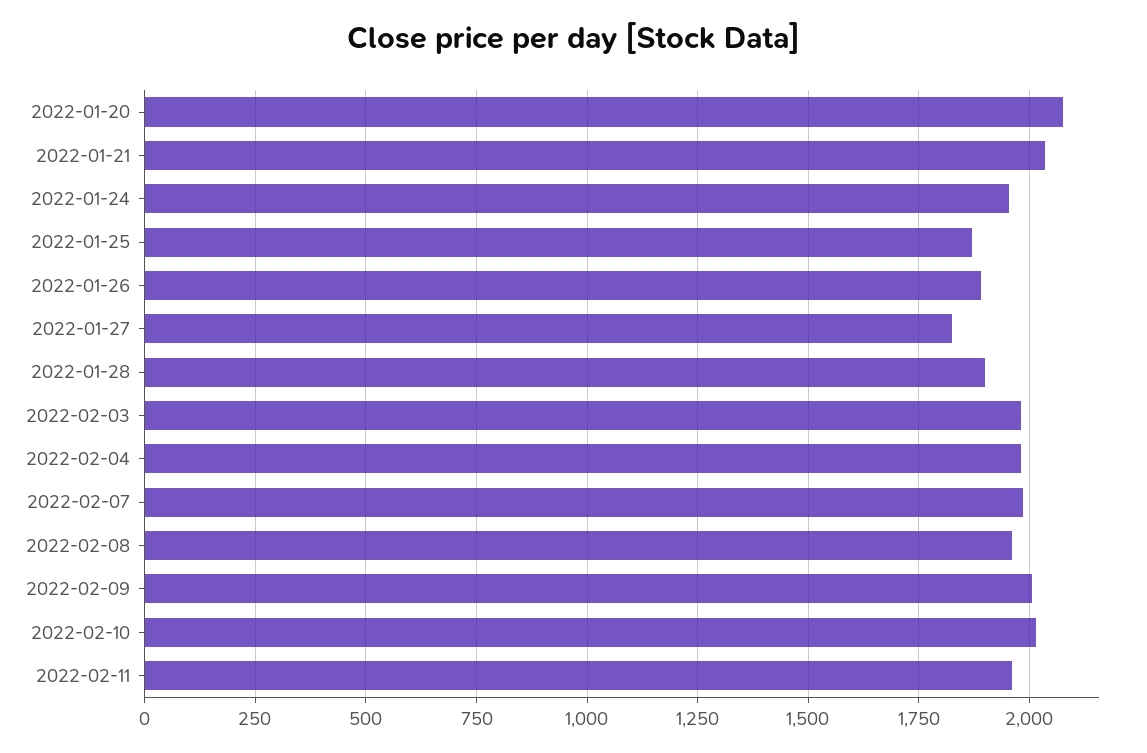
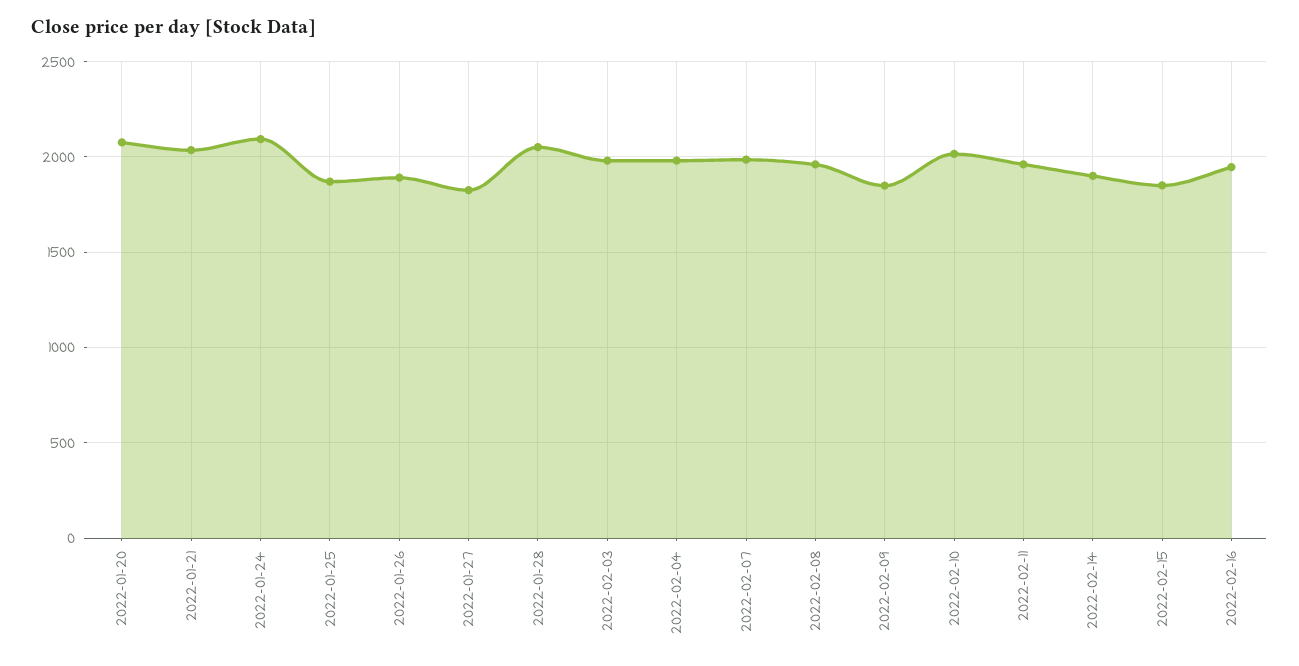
2022-01-24: 1950 -> 2100
2022-01-28: 1900 -> 2050
2022-02-09: 2000 -> 1850
2022-02-14: none -> 1900
2022-02-15: none -> 1850
2022-02-16: none -> 1950

